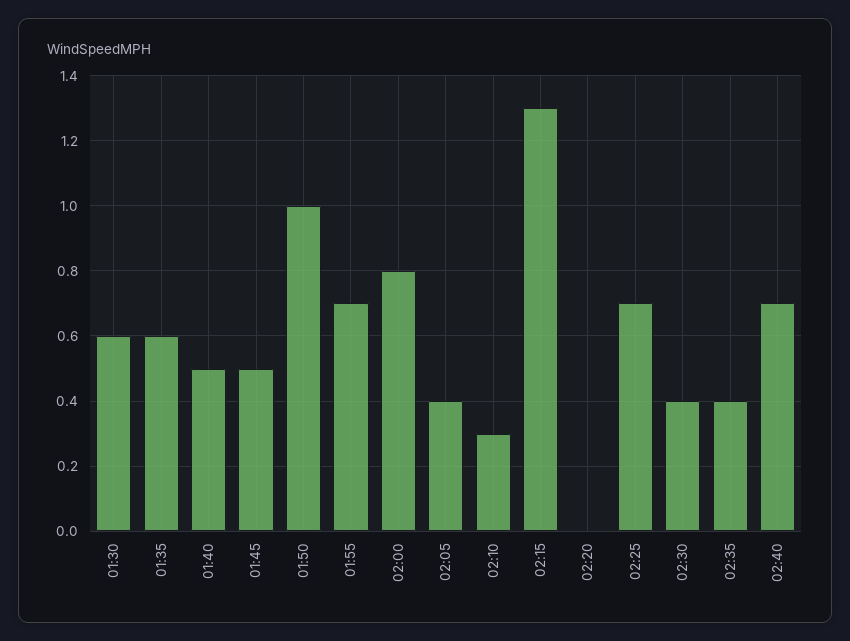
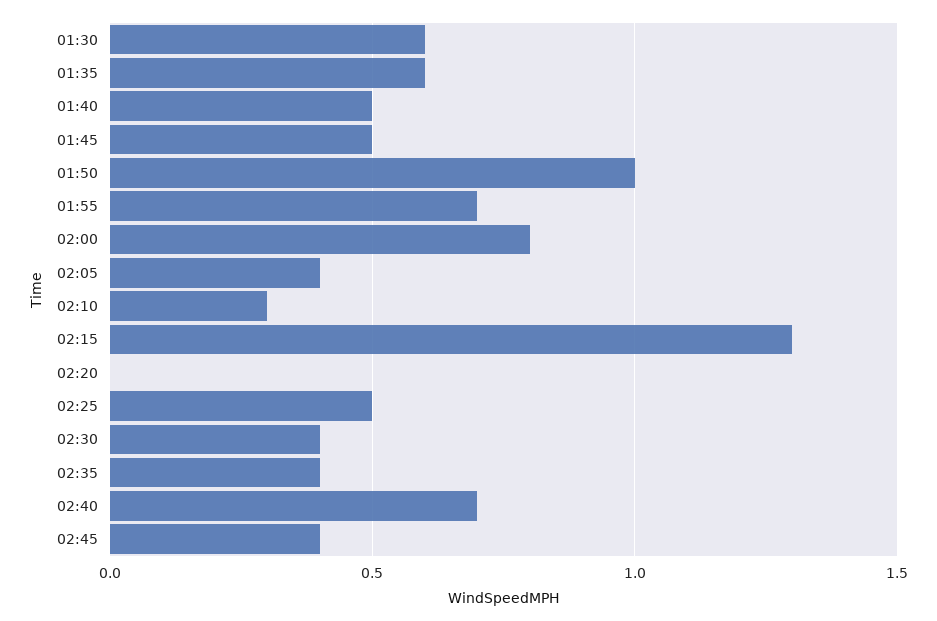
02:25: 0.7 -> 0.5
02:45: none -> 0.4

